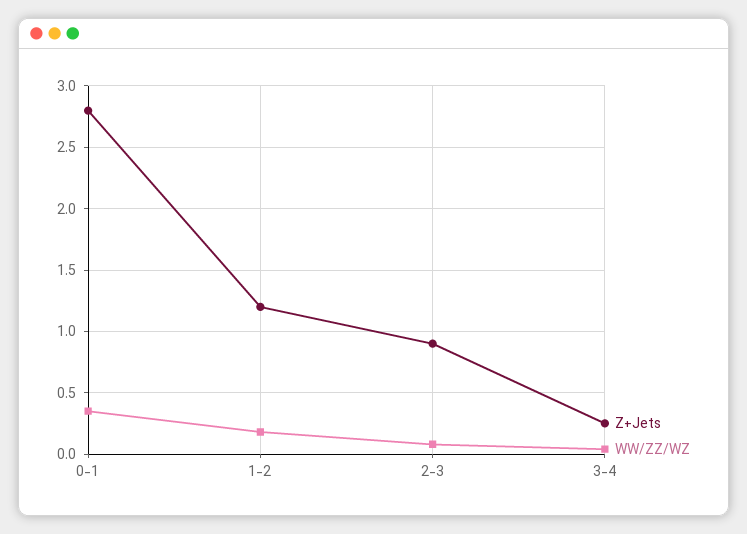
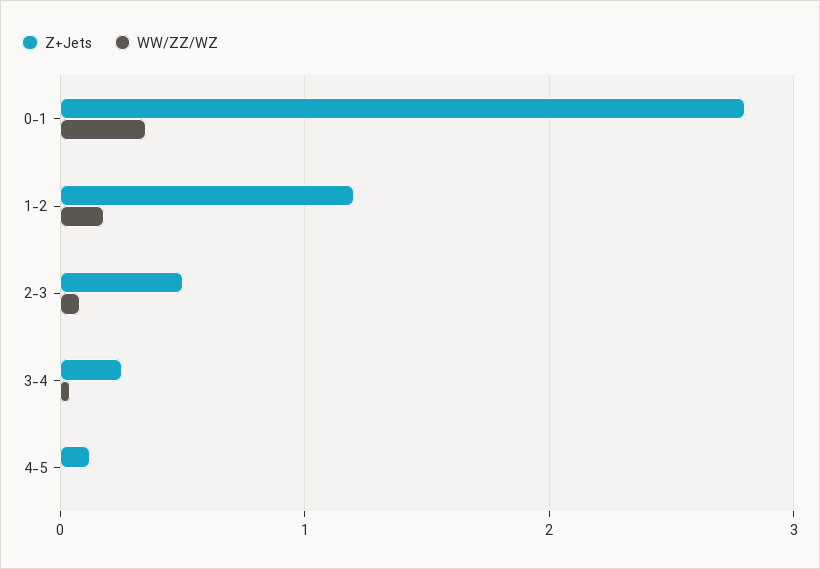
Z+Jets, 2-3: 0.9 -> 0.5
Z+Jets, 4-5: none -> 0.1
WW/ZZ/WZ, 4-5: none -> 0

